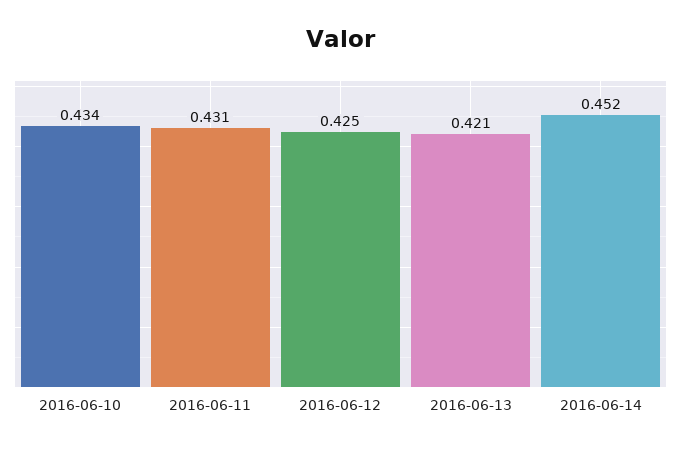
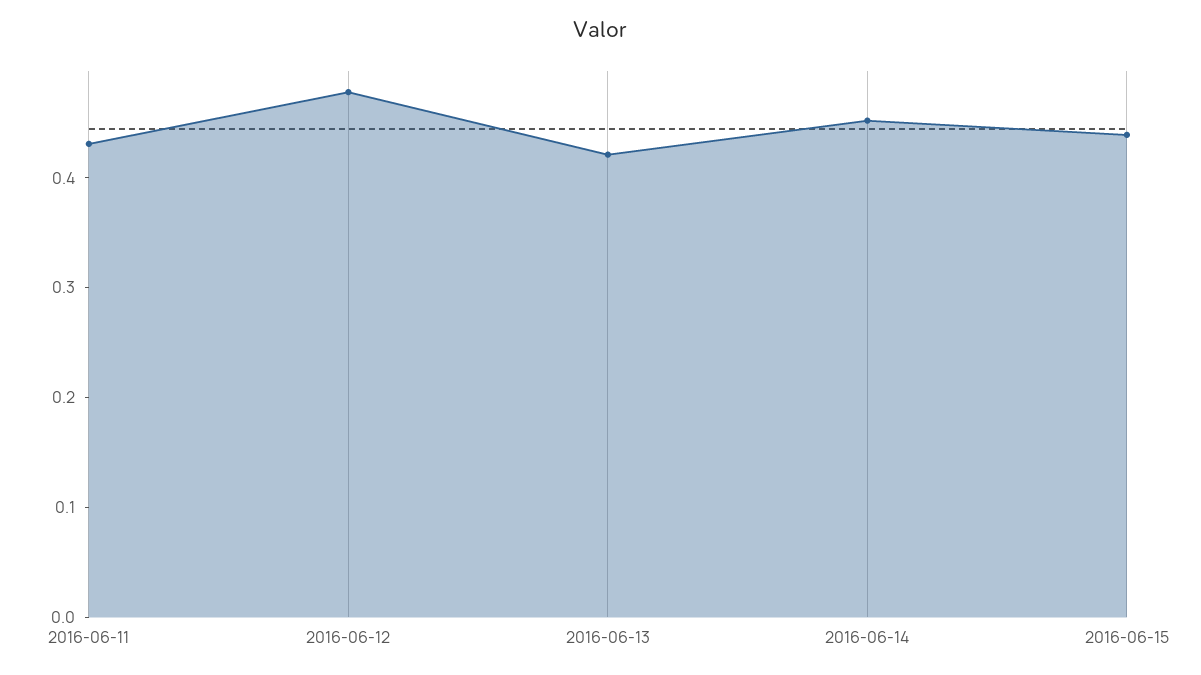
2016-06-10: 0.434 -> none
2016-06-12: 0.425 -> 0.48
2016-06-15: none -> 0.44

